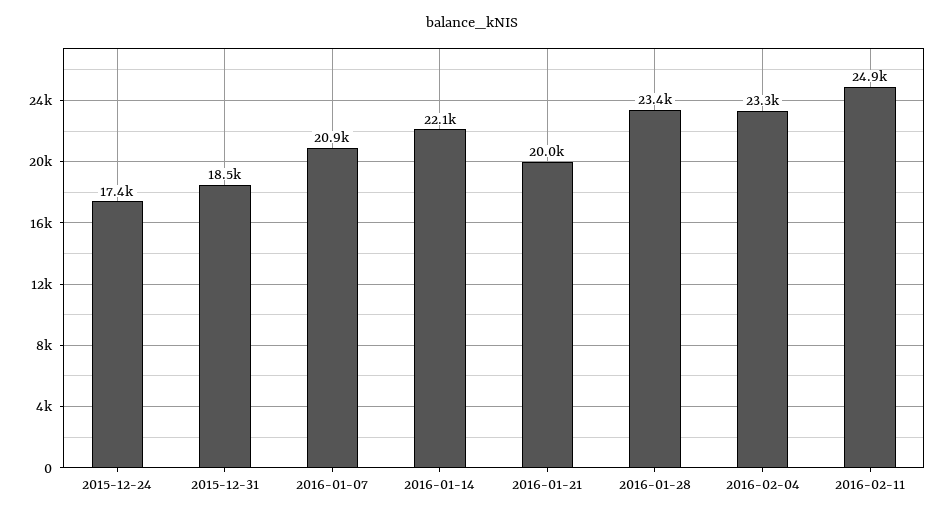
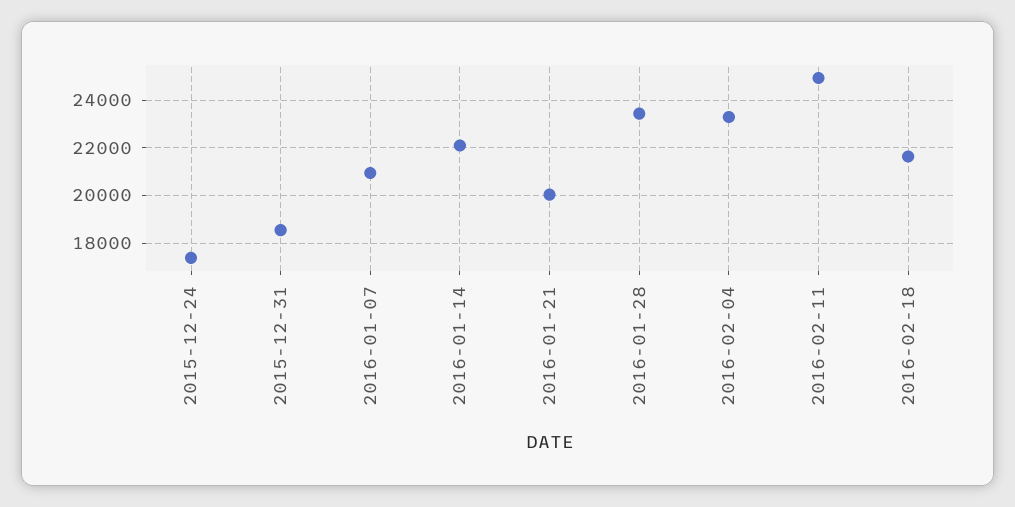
2016-02-18: none -> 21500

